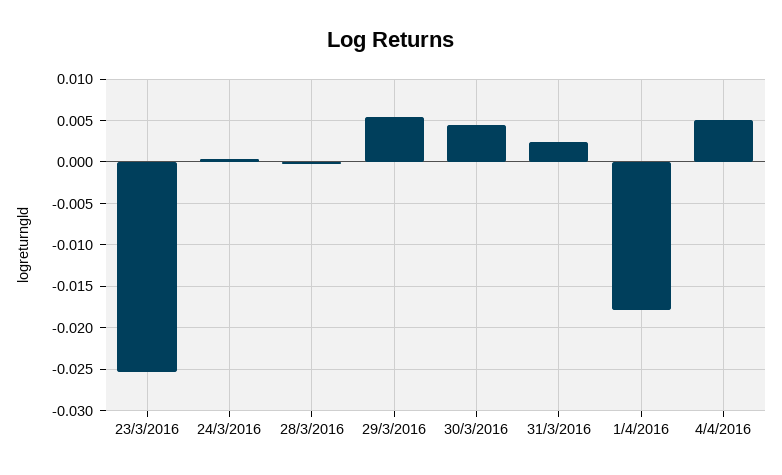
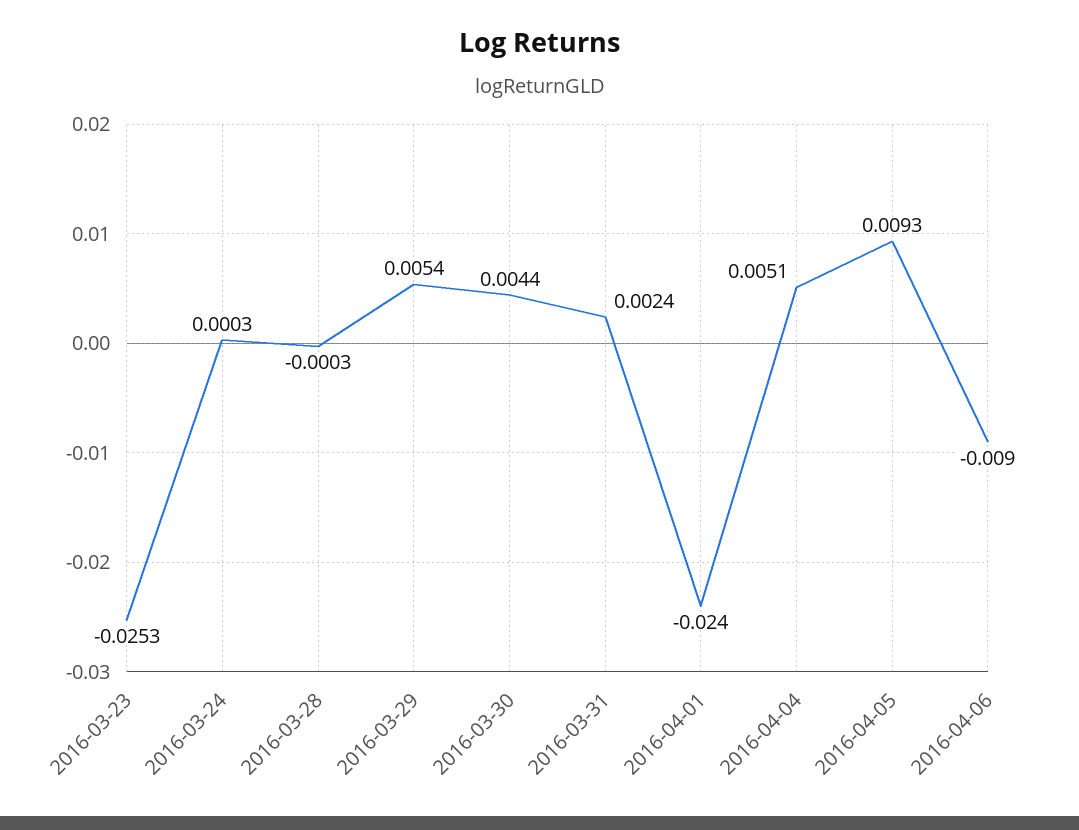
1/4/2016: -0.018 -> -0.024
2016-04-05: none -> 0.0093
2016-04-06: none -> -0.009

